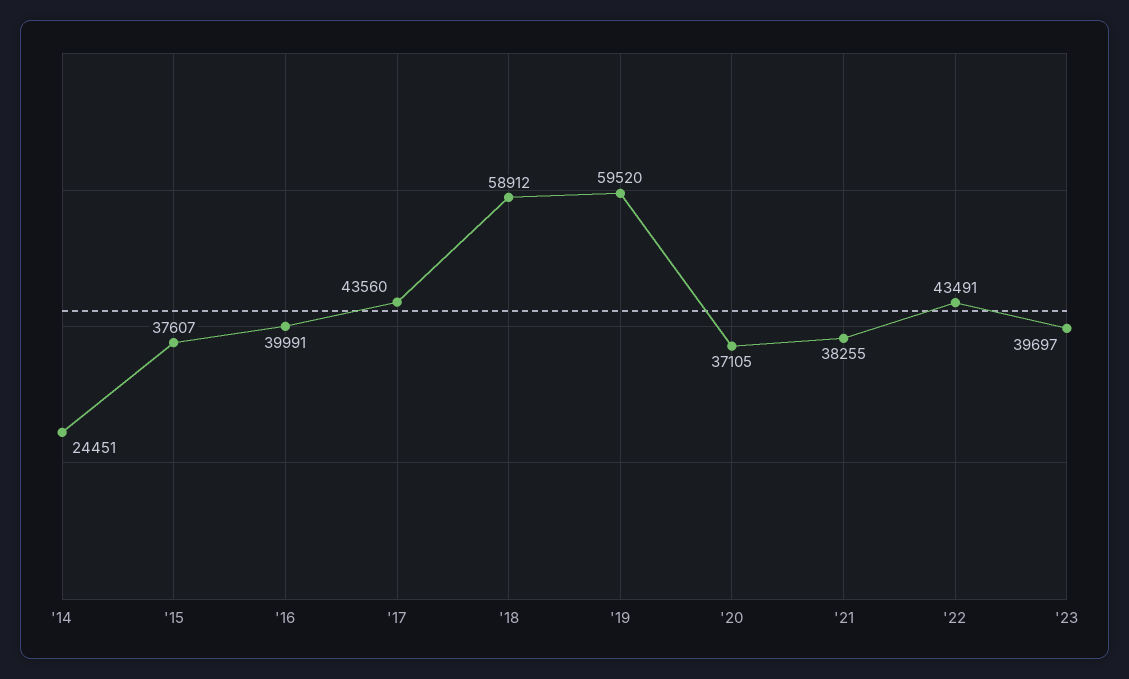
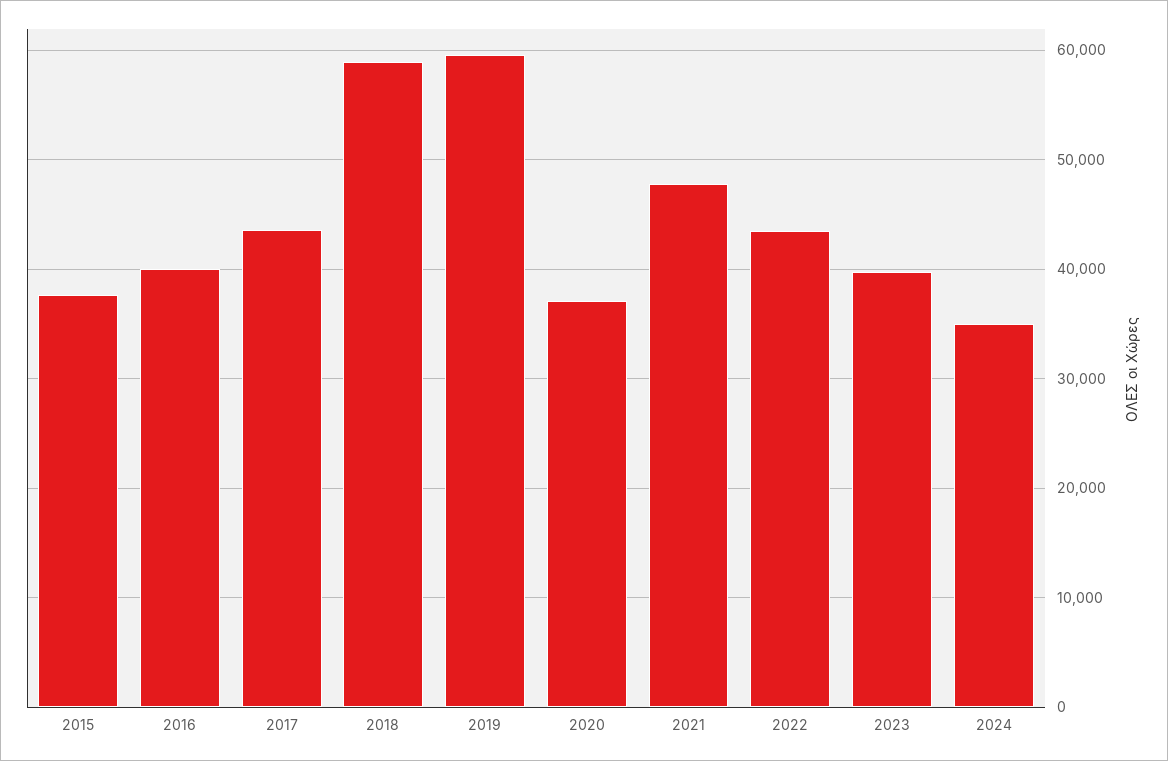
'14: 24451 -> none
'21: 38255 -> 48000
2024: none -> 35000

